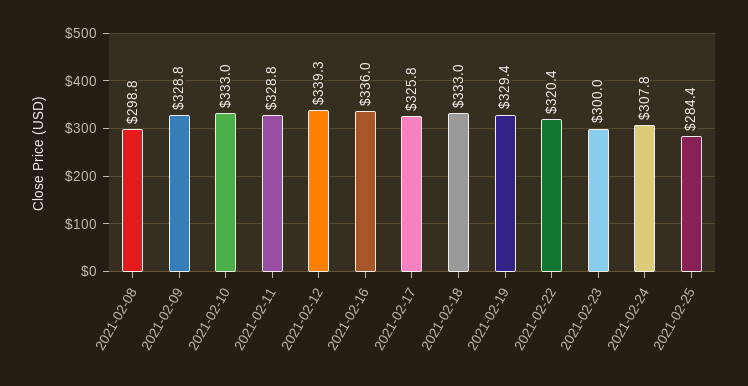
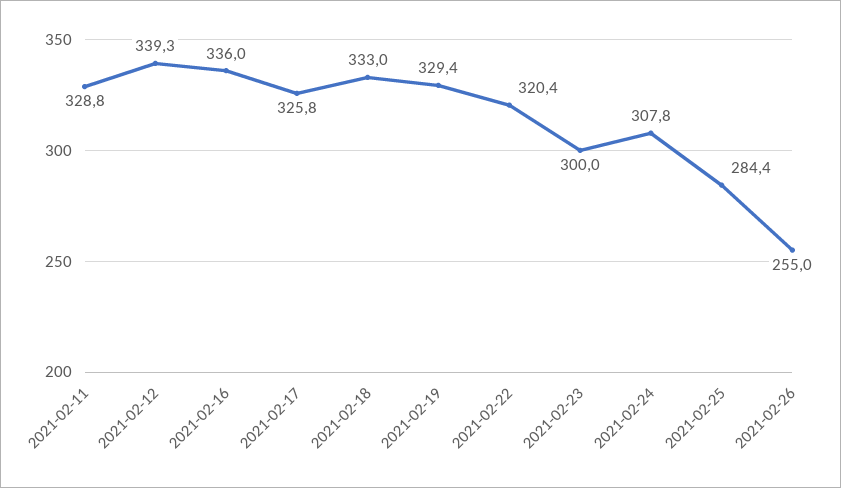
2021-02-08: 298.8 -> none
2021-02-09: 328.8 -> none
2021-02-10: 333 -> none
2021-02-26: none -> 255

